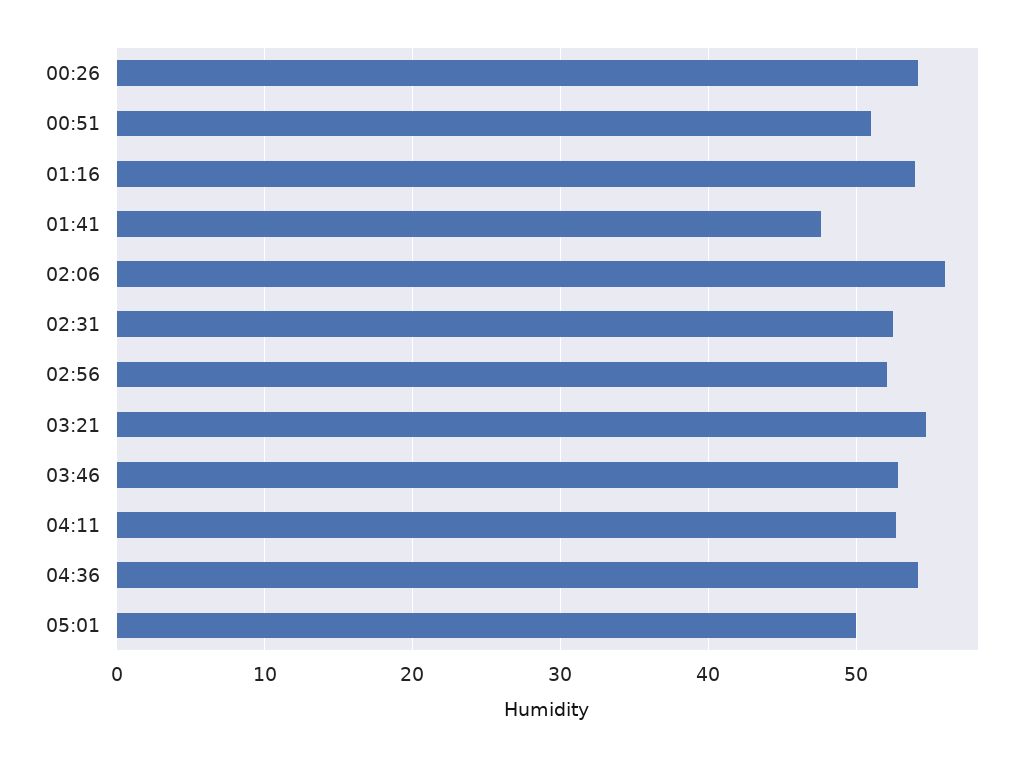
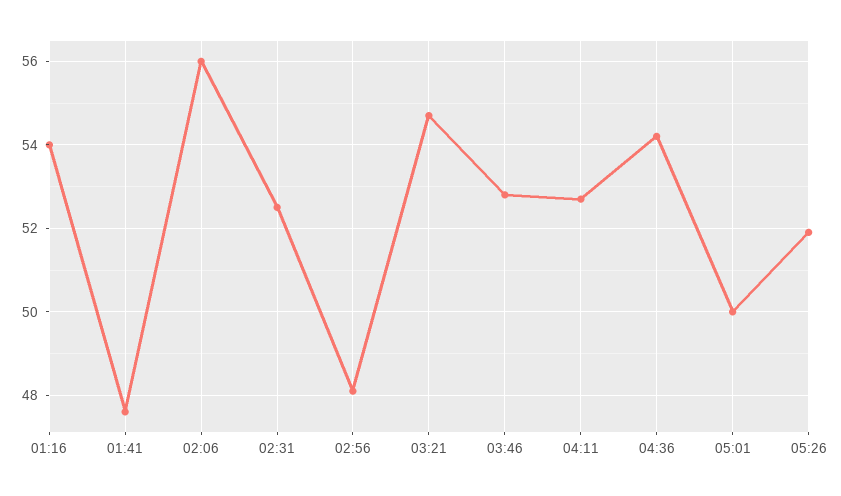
00:26: 54 -> none
00:51: 51 -> none
02:56: 52 -> 48
05:26: none -> 52

